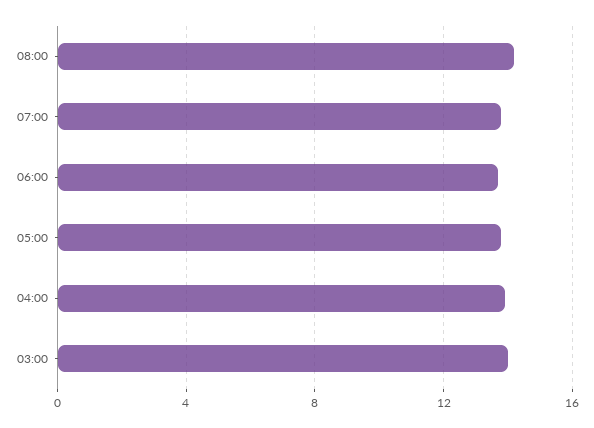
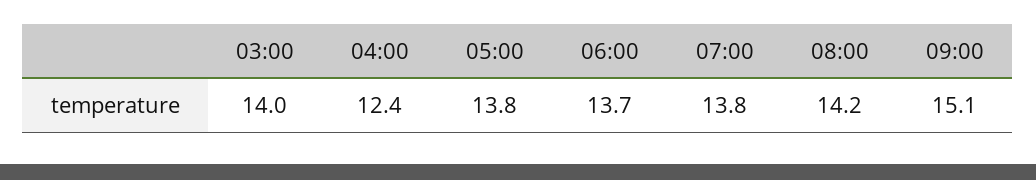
04:00: 14 -> 12.4
09:00: none -> 15.1

